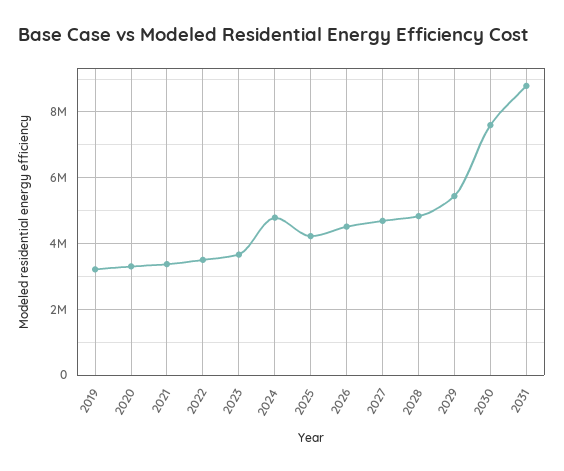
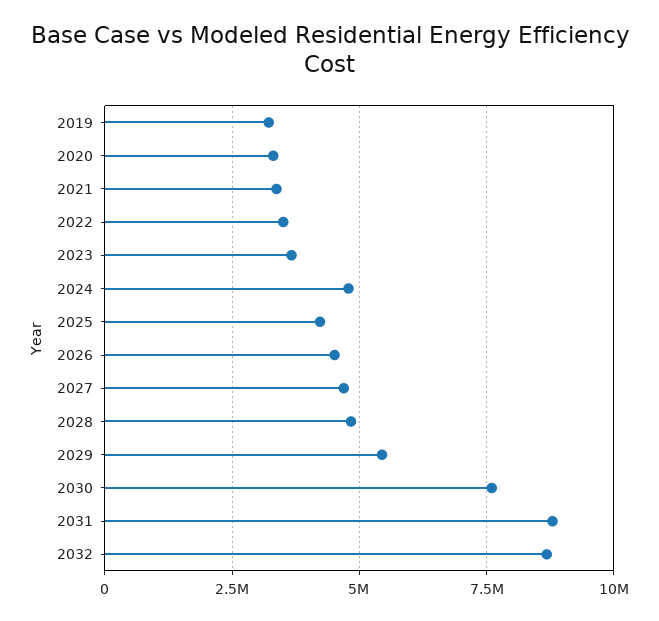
2032: none -> 8750000

